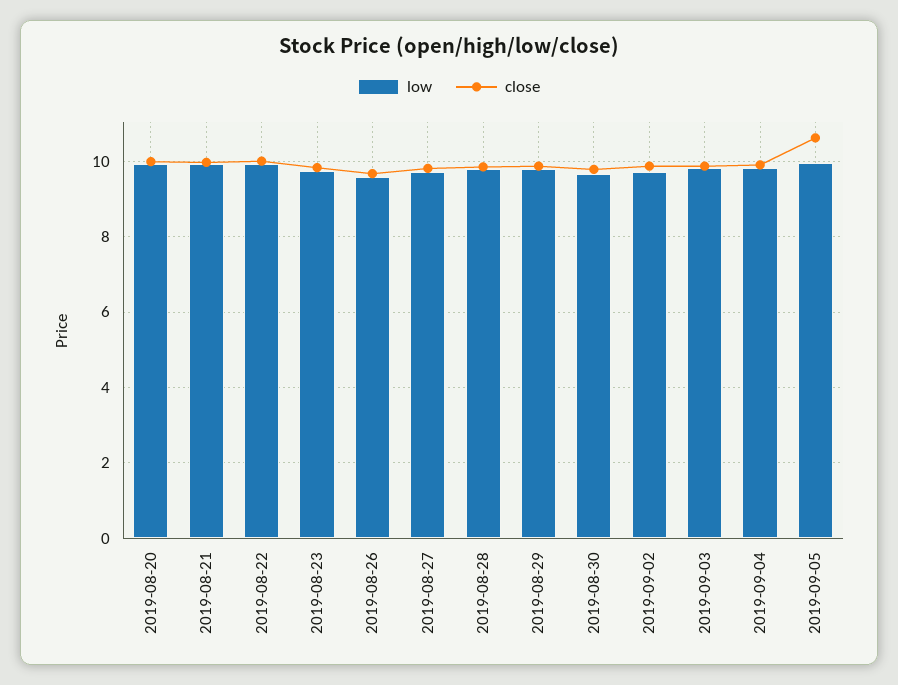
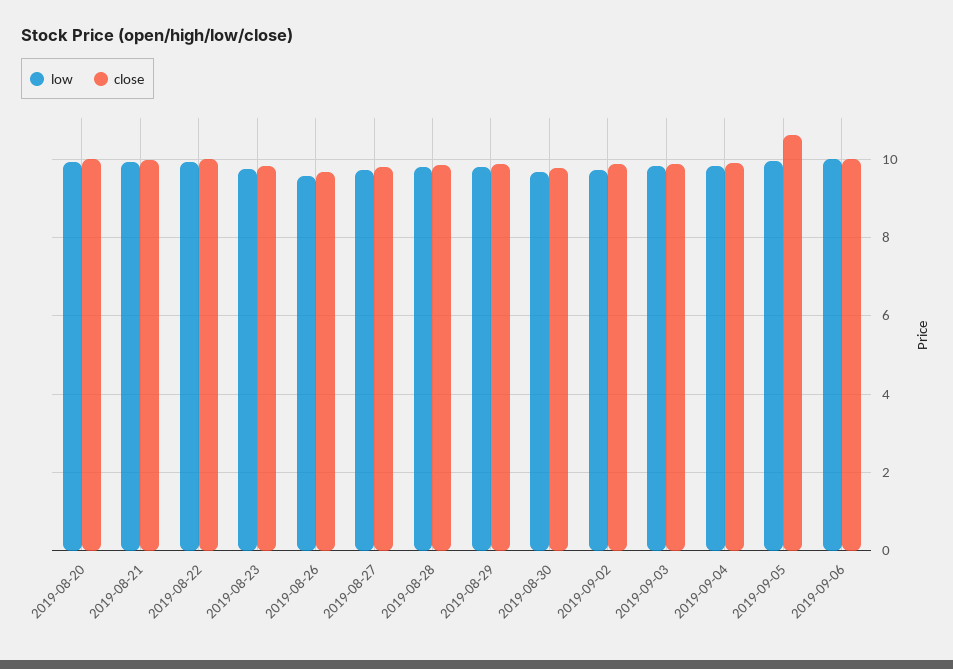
low, 2019-09-06: none -> 10
close, 2019-09-06: none -> 10

